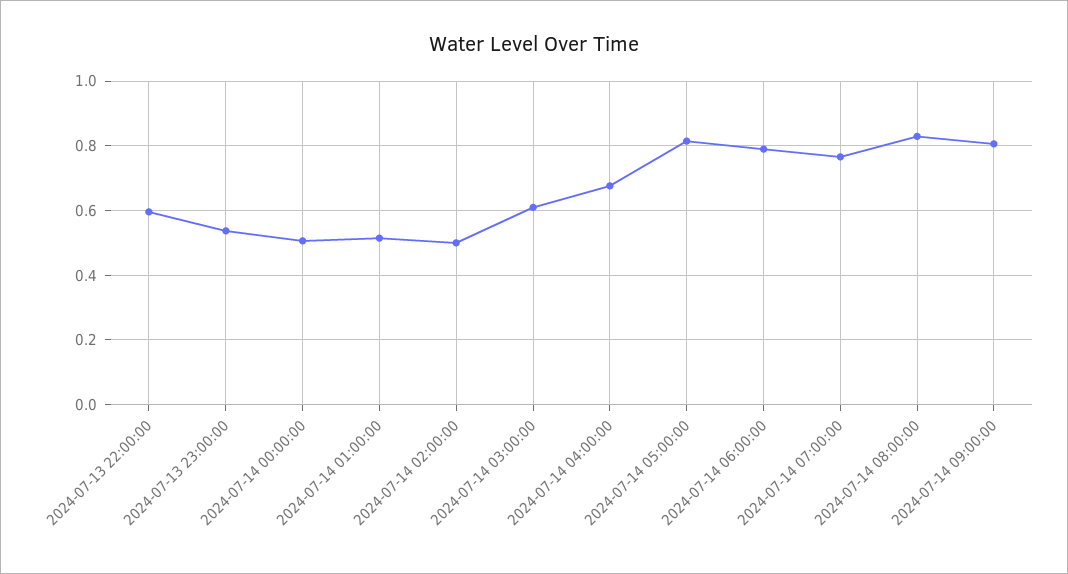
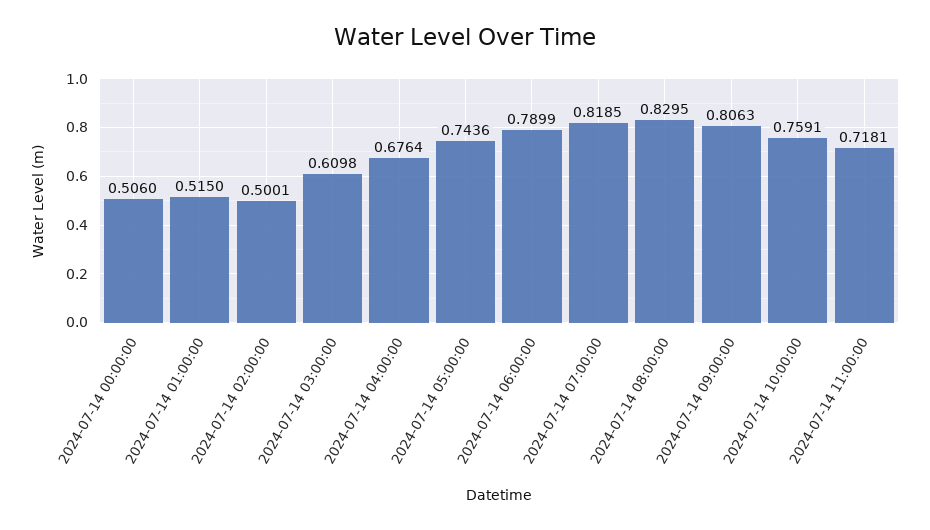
2024-07-13 22:00:00: 0.6 -> none
2024-07-13 23:00:00: 0.54 -> none
2024-07-14 05:00:00: 0.82 -> 0.7436
2024-07-14 07:00:00: 0.76 -> 0.8185
2024-07-14 10:00:00: none -> 0.7591
2024-07-14 11:00:00: none -> 0.7181

